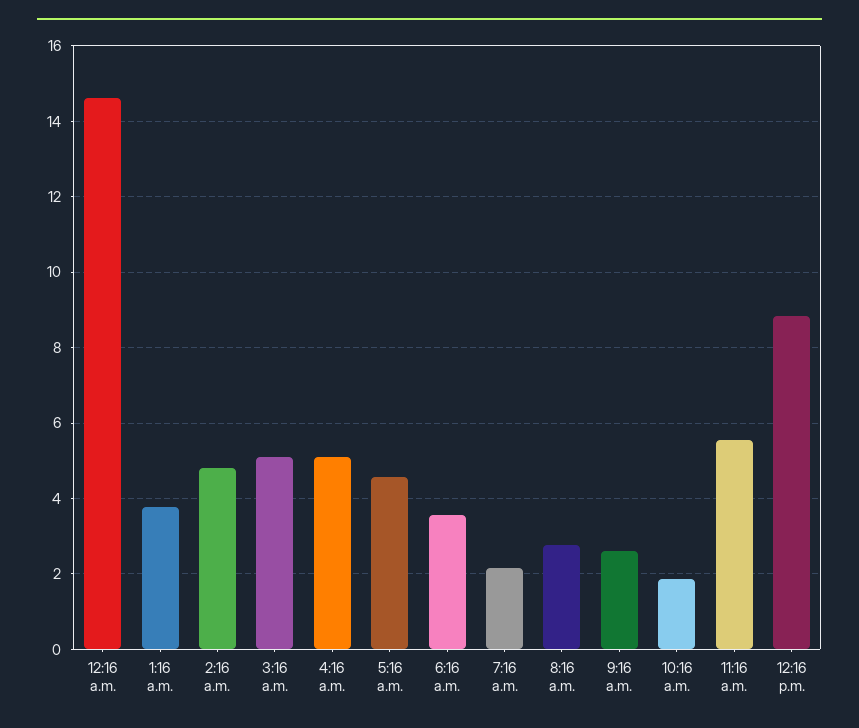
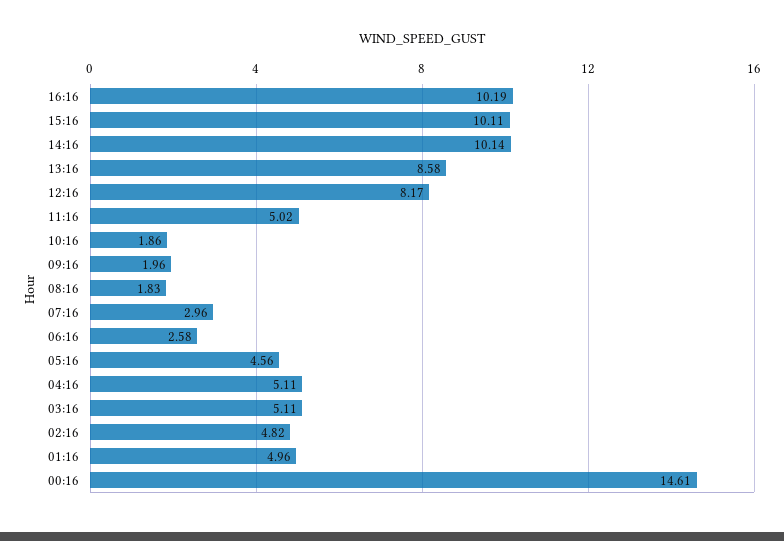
1:16 a.m.: 3.8 -> 4.96
6:16 a.m.: 3.6 -> 2.58
7:16 a.m.: 2.2 -> 2.96
8:16 a.m.: 2.8 -> 1.83
9:16 a.m.: 2.6 -> 1.96
11:16 a.m.: 5.6 -> 5.02
12:16 p.m.: 8.8 -> 8.17
16:16: none -> 10.19
15:16: none -> 10.11
14:16: none -> 10.14
13:16: none -> 8.58

